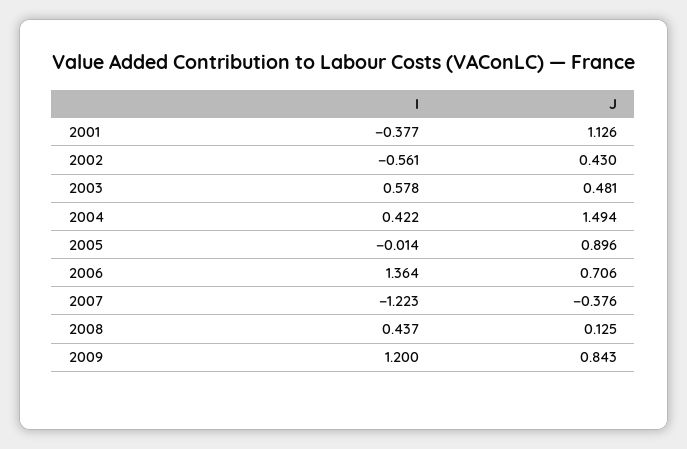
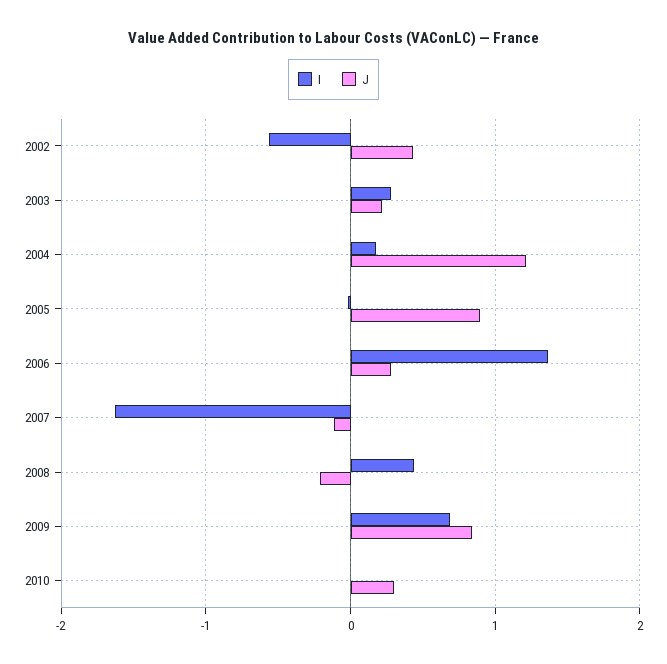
I, 2001: -0.377 -> none
J, 2001: 1.126 -> none
I, 2003: 0.578 -> 0.3
J, 2003: 0.481 -> 0.2
I, 2004: 0.422 -> 0.2
J, 2004: 1.494 -> 1.2
J, 2006: 0.706 -> 0.3
I, 2007: -1.223 -> -1.6
J, 2007: -0.376 -> -0.1
J, 2008: 0.125 -> -0.2
I, 2009: 1.2 -> 0.7
I, 2010: none -> 0
J, 2010: none -> 0.3

